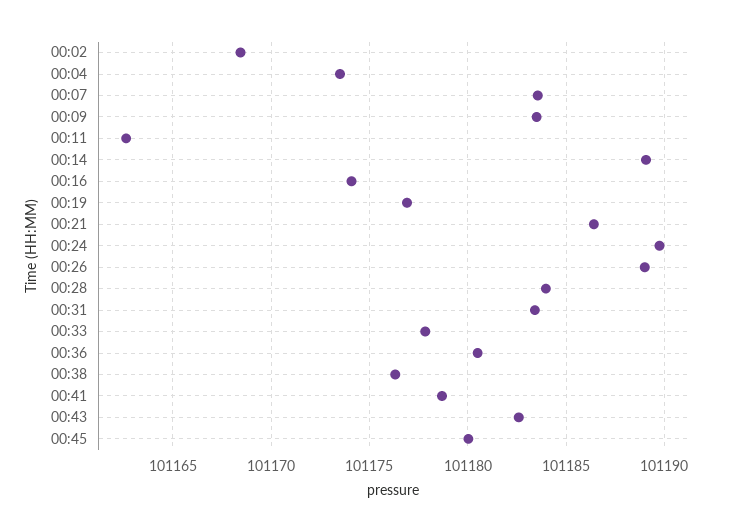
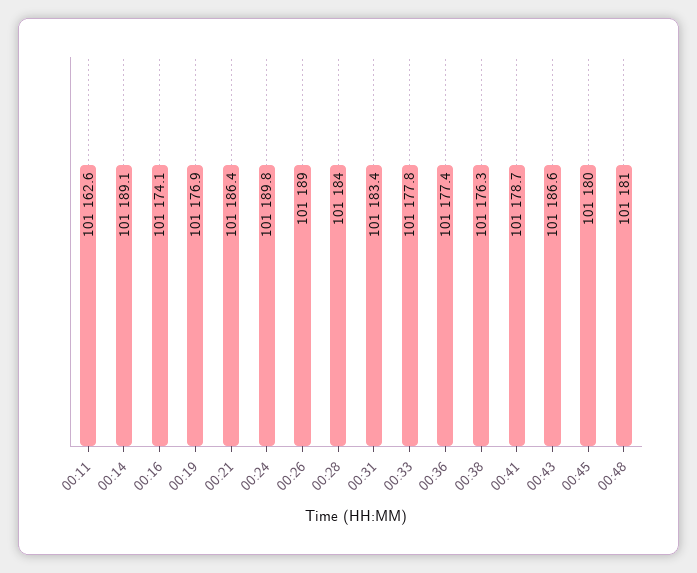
00:02: 101168.5 -> none
00:04: 101173.5 -> none
00:07: 101183.5 -> none
00:09: 101183.5 -> none
00:36: 101180.5 -> 101177.4
00:43: 101182.5 -> 101186.6
00:48: none -> 101181

